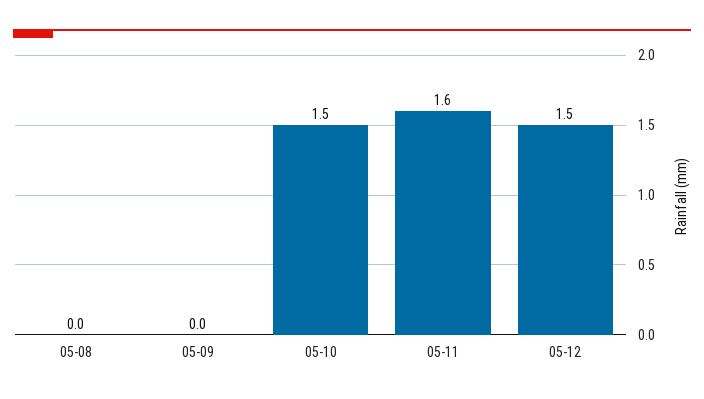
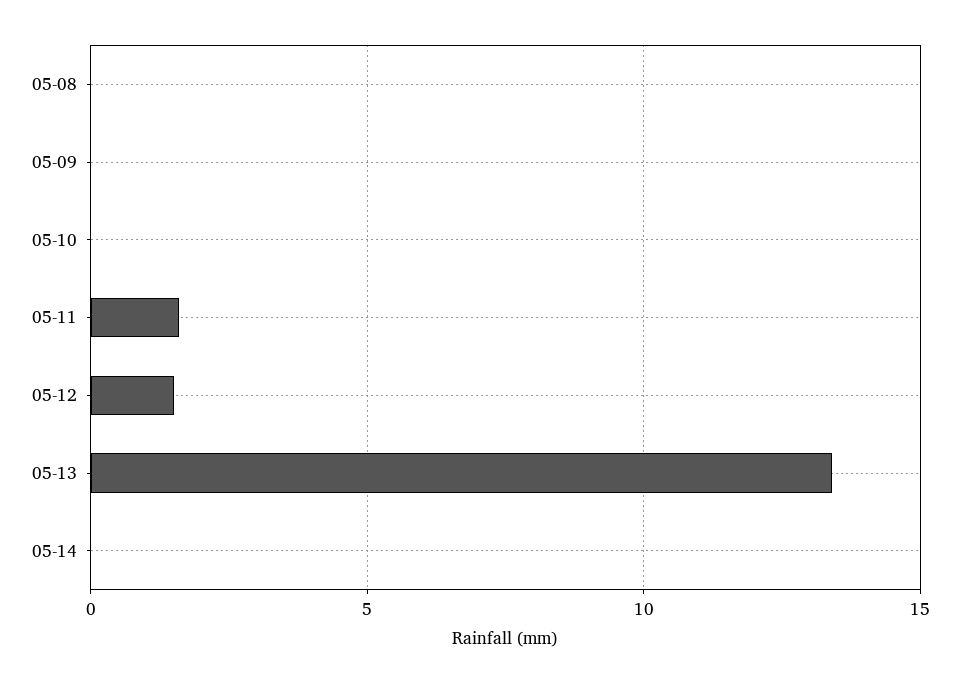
05-10: 1.5 -> 0
05-13: none -> 13.5
05-14: none -> 0

